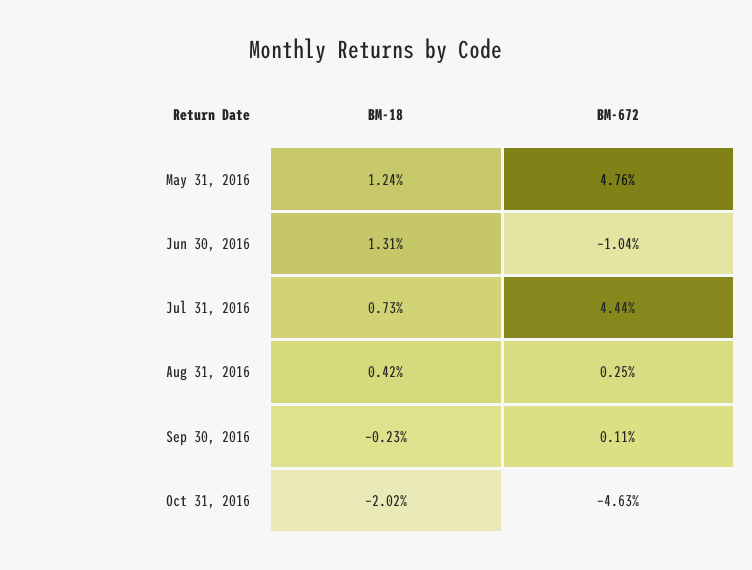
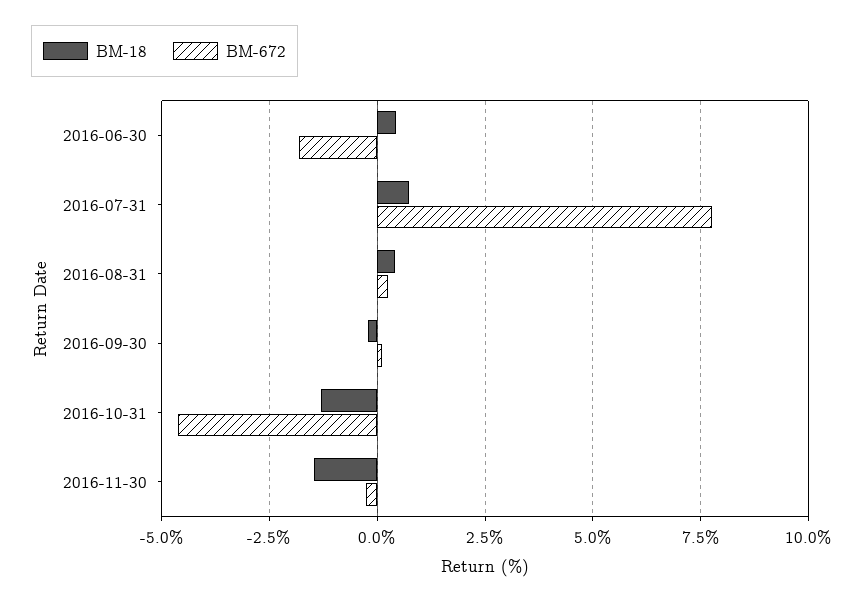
BM-18, May 31, 2016: 1.24 -> none
BM-672, May 31, 2016: 4.76 -> none
BM-18, Jun 30, 2016: 1.31 -> 0.5
BM-672, Jun 30, 2016: -1.04 -> -1.75
BM-672, Jul 31, 2016: 4.44 -> 7.75
BM-18, Oct 31, 2016: -2.02 -> -1.25
BM-18, 2016-11-30: none -> -1.5
BM-672, 2016-11-30: none -> -0.25

